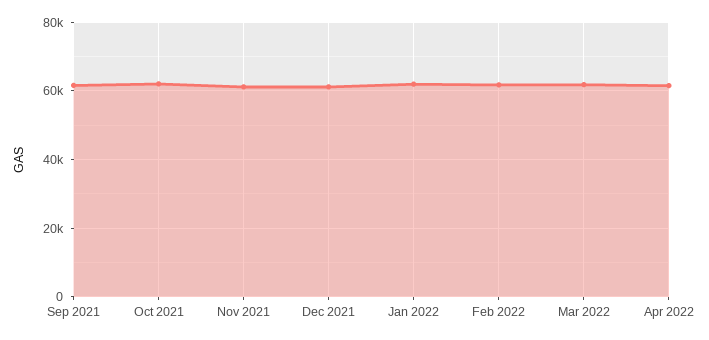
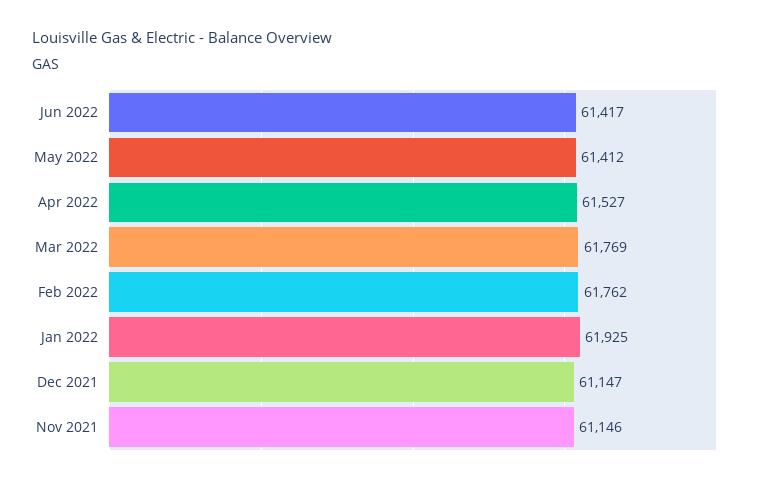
Sep 2021: 62000 -> none
Oct 2021: 62000 -> none
Jun 2022: none -> 61417
May 2022: none -> 61412

